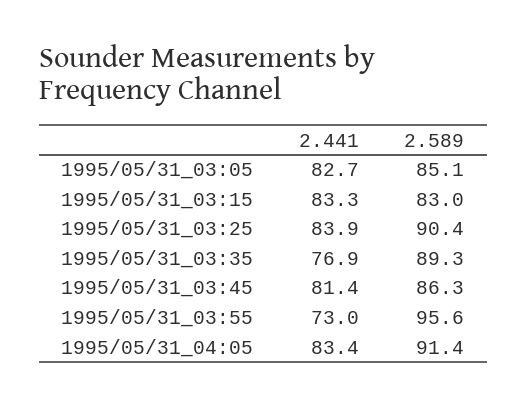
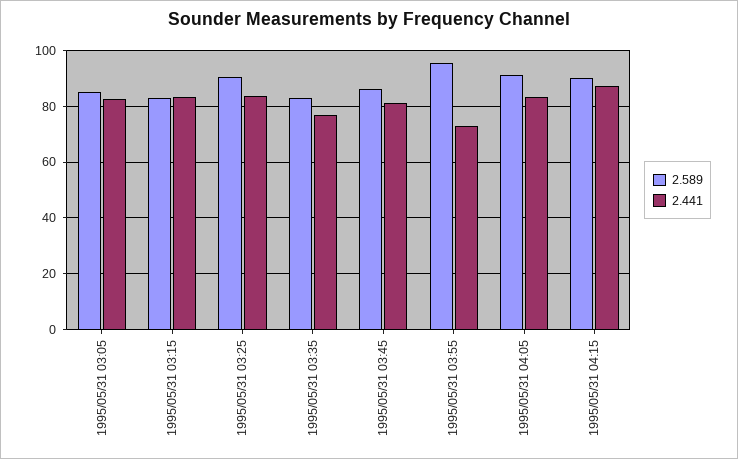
2.589, 1995/05/31_03:35: 89.3 -> 82.5
2.589, 1995/05/31 04:15: none -> 90
2.441, 1995/05/31 04:15: none -> 87.5

